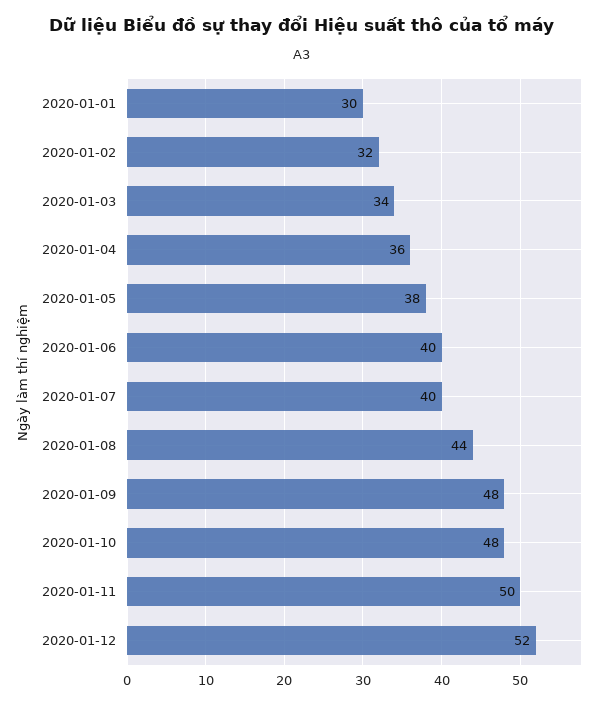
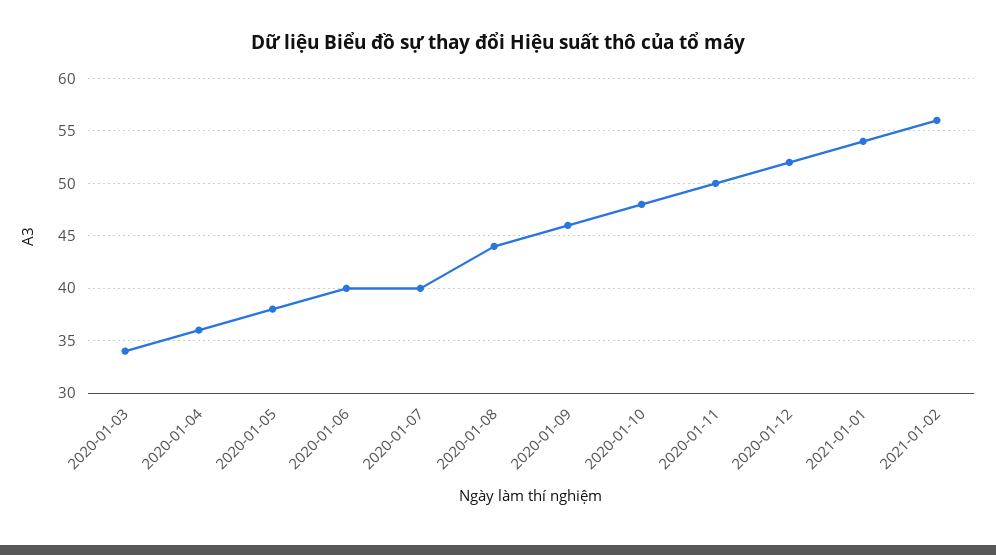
2020-01-01: 30 -> none
2020-01-02: 32 -> none
2020-01-09: 48 -> 46
2021-01-01: none -> 54
2021-01-02: none -> 56

